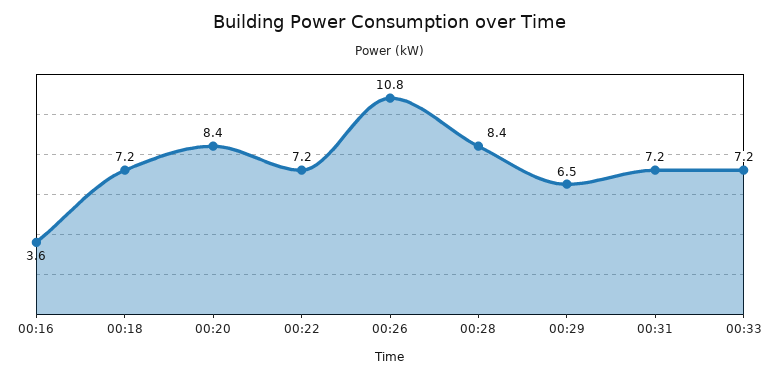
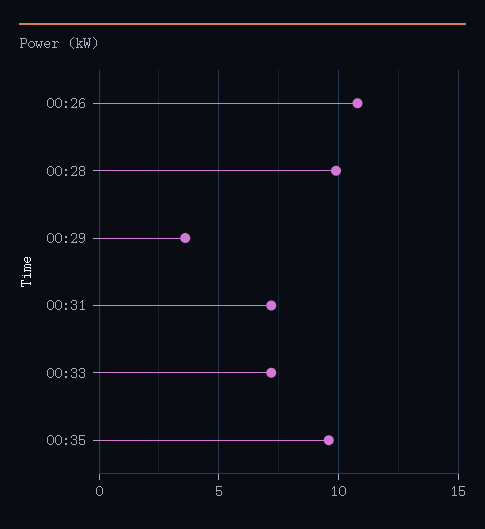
00:16: 3.6 -> none
00:18: 7.2 -> none
00:20: 8.4 -> none
00:22: 7.2 -> none
00:28: 8.4 -> 10
00:29: 6.5 -> 3.5
00:35: none -> 9.5

